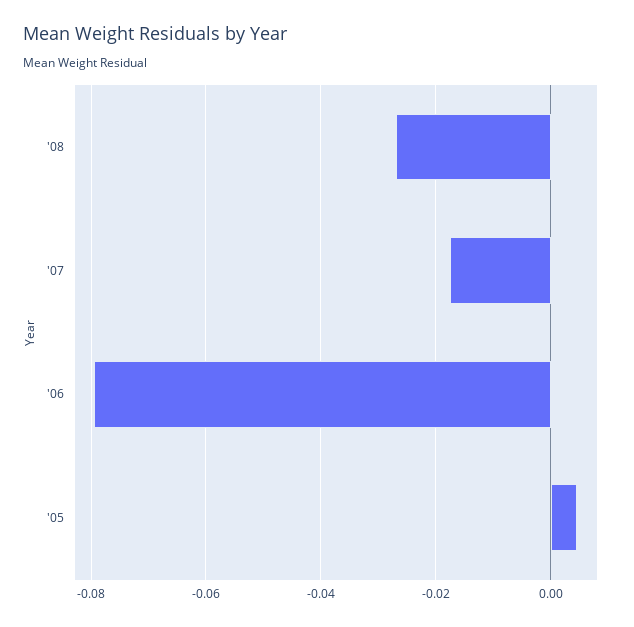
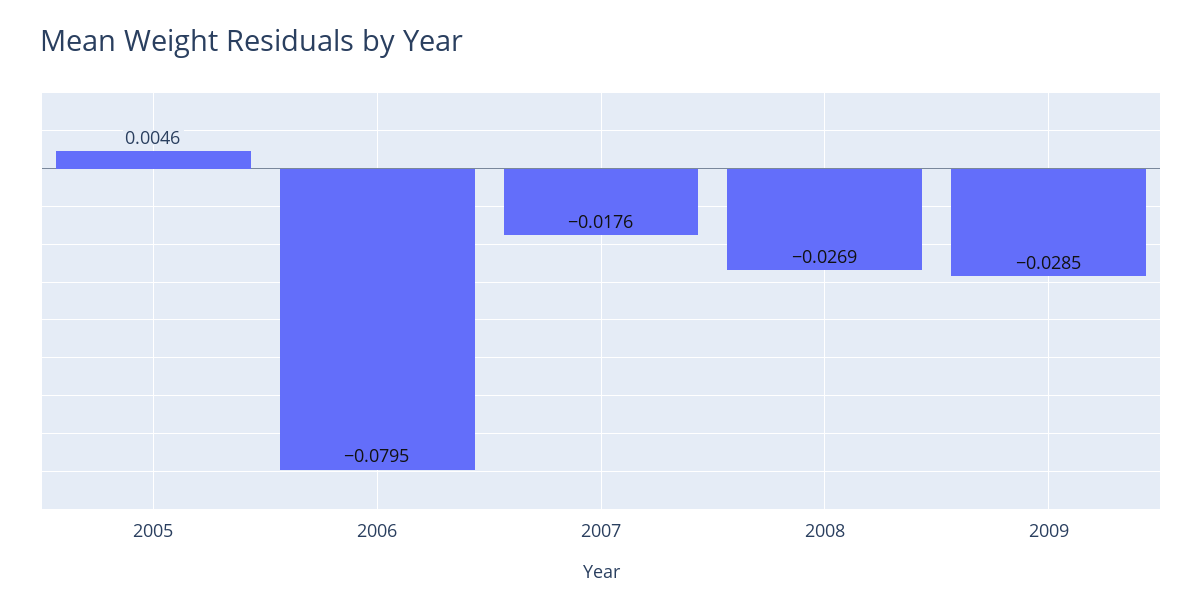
2009: none -> -0.0285

